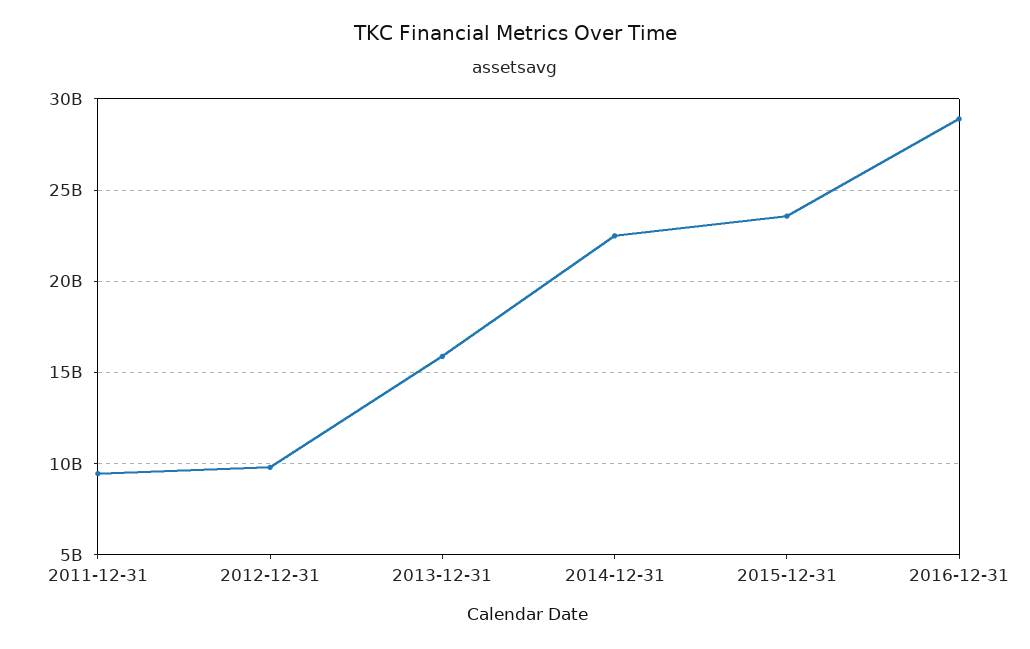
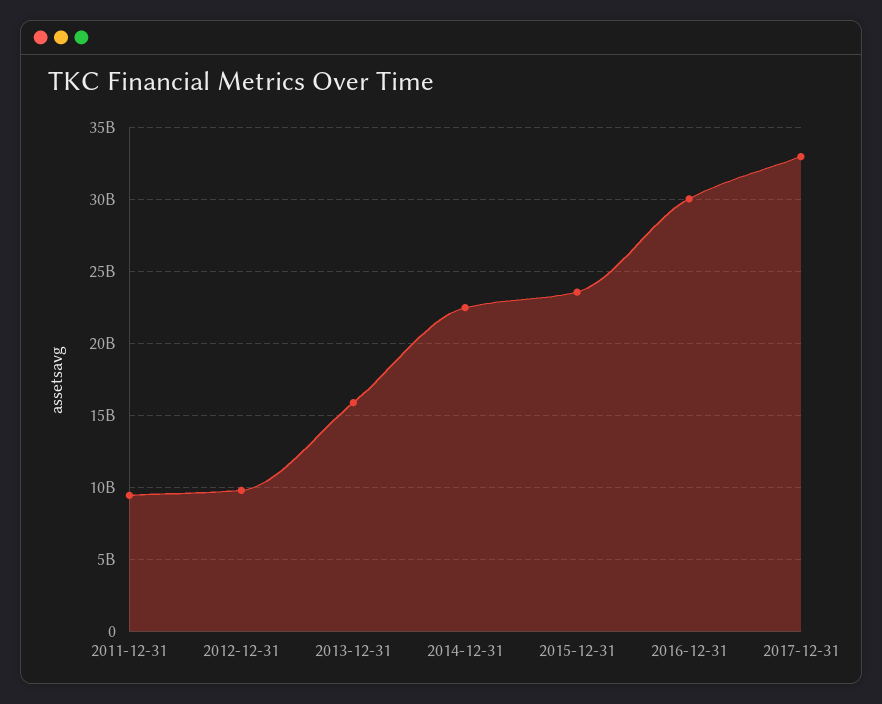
2016-12-31: 29000000000 -> 30000000000
2017-12-31: none -> 33000000000

